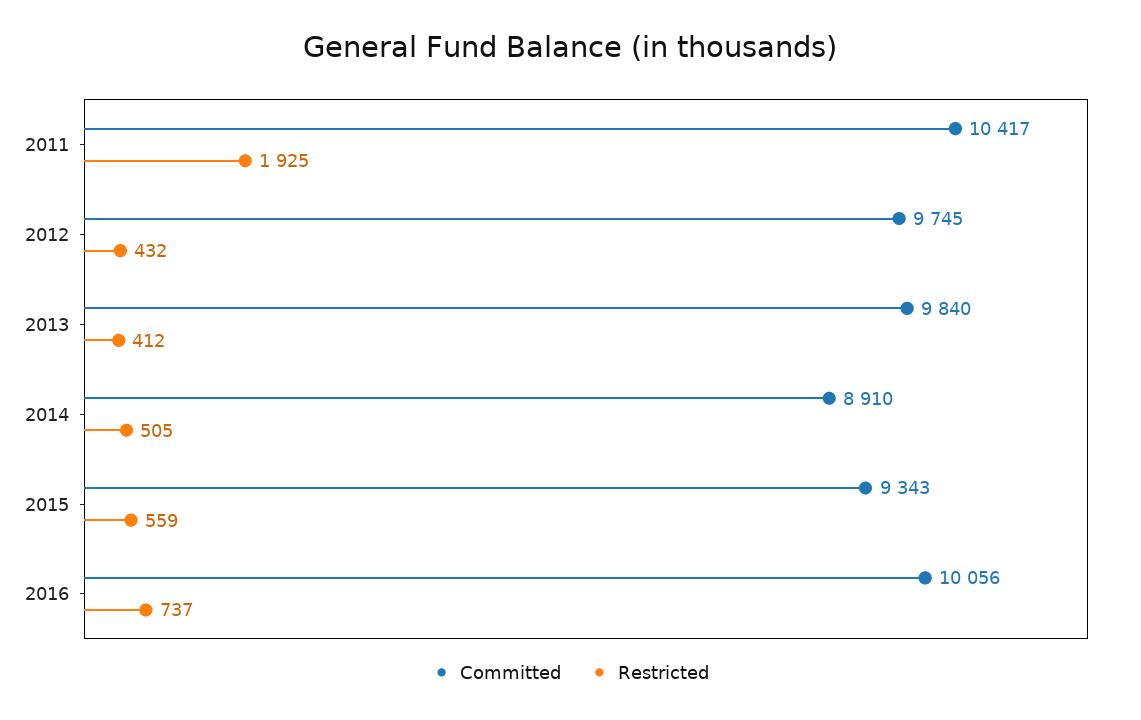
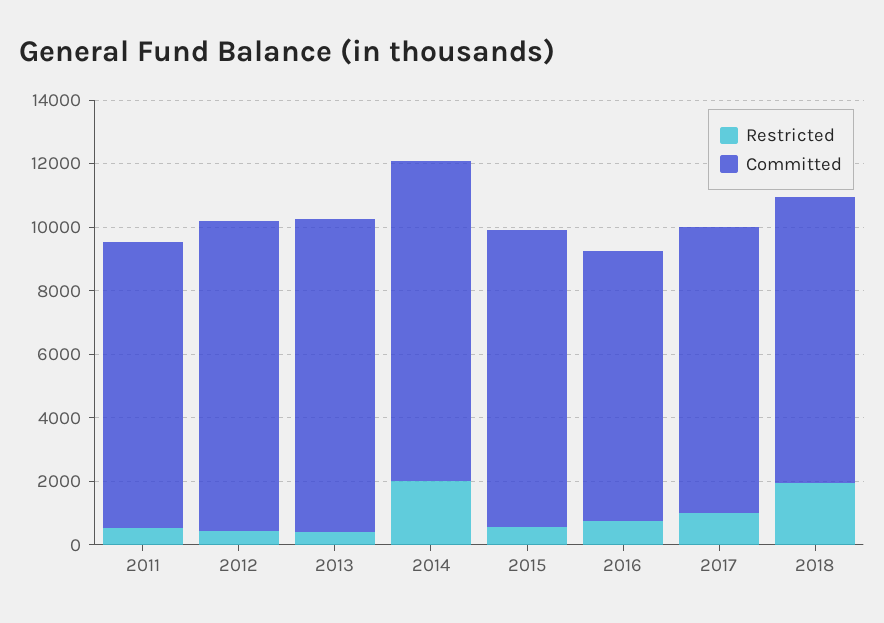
Committed, 2011: 10417 -> 9000
Restricted, 2011: 1925 -> 500
Committed, 2014: 8910 -> 10000
Restricted, 2014: 505 -> 2000
Committed, 2016: 10056 -> 8500
Restricted, 2017: none -> 1000
Committed, 2017: none -> 9000
Restricted, 2018: none -> 2000
Committed, 2018: none -> 9000

